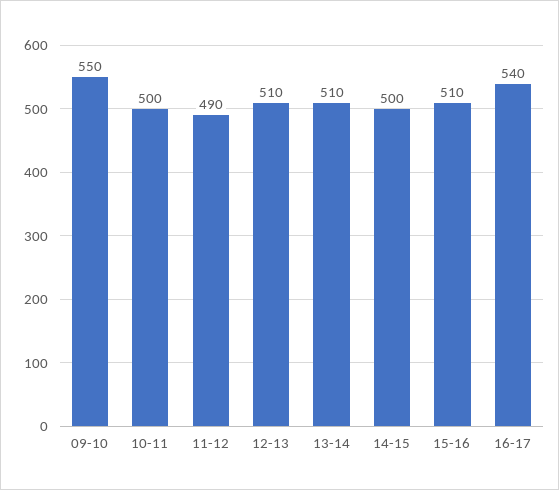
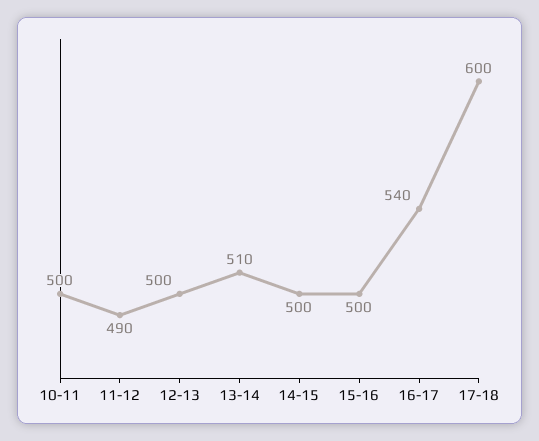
09-10: 550 -> none
12-13: 510 -> 500
15-16: 510 -> 500
17-18: none -> 600

